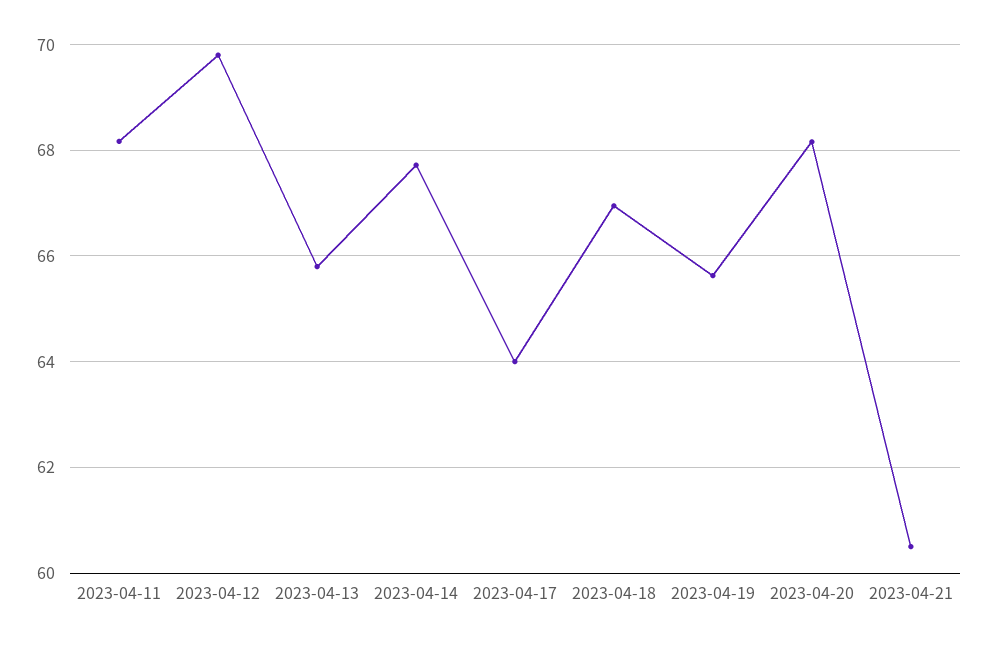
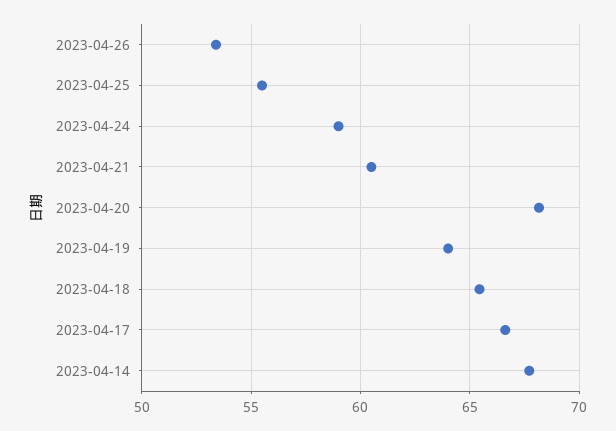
2023-04-11: 68.2 -> none
2023-04-12: 69.8 -> none
2023-04-13: 65.8 -> none
2023-04-17: 64 -> 66.5
2023-04-18: 67 -> 65.5
2023-04-19: 65.6 -> 64
2023-04-26: none -> 53.5
2023-04-25: none -> 55.5
2023-04-24: none -> 59

